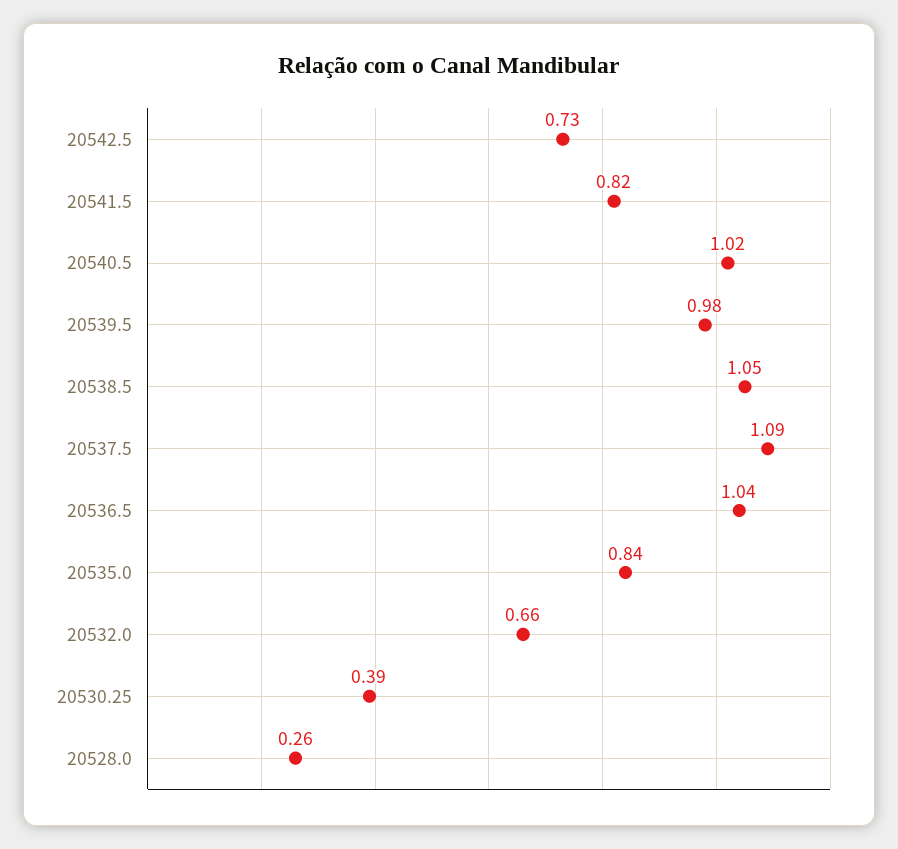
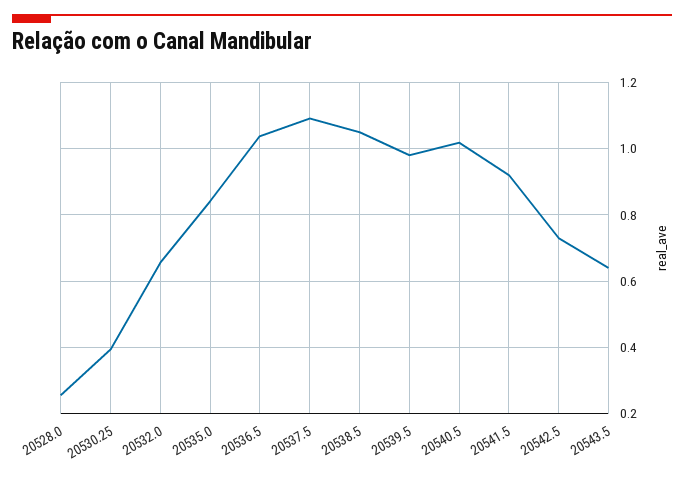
20541.5: 0.82 -> 0.92
20543.5: none -> 0.64

